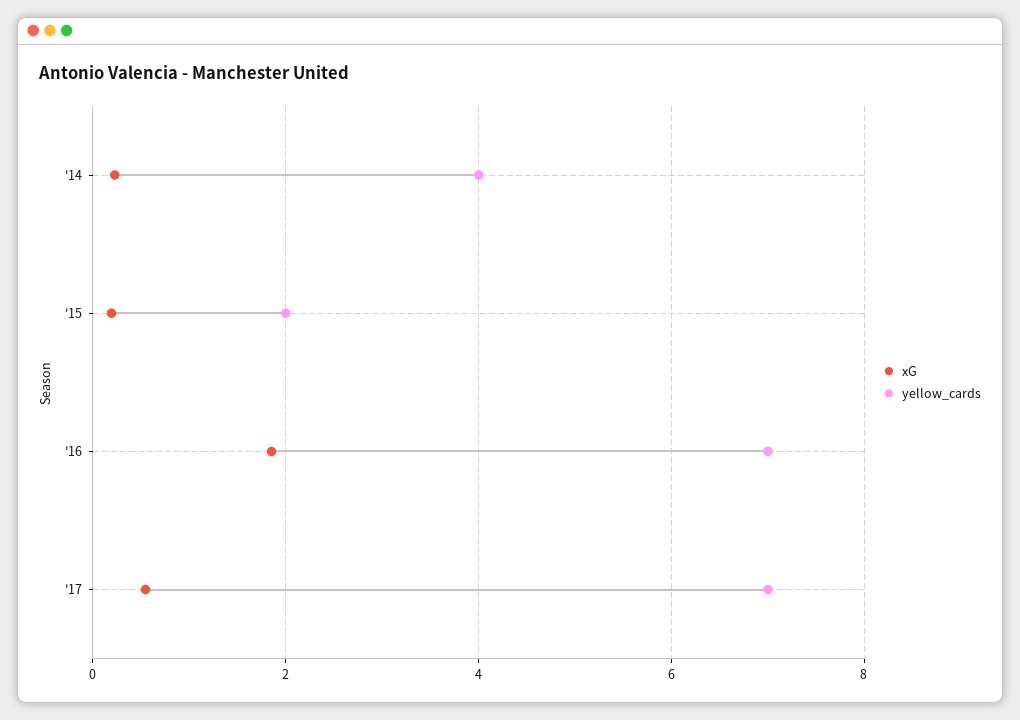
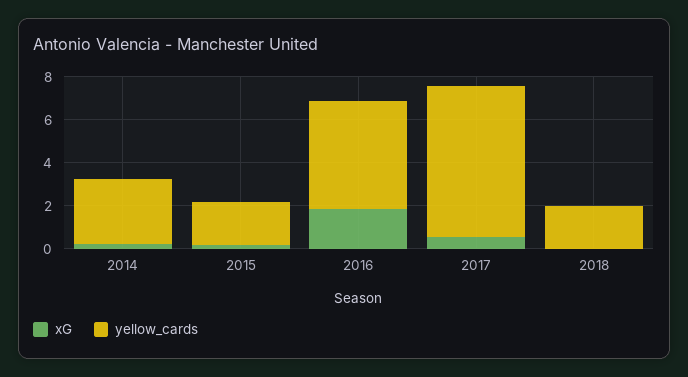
yellow_cards, '14: 4 -> 3
yellow_cards, '16: 7 -> 5
xG, 2018: none -> 0
yellow_cards, 2018: none -> 2

